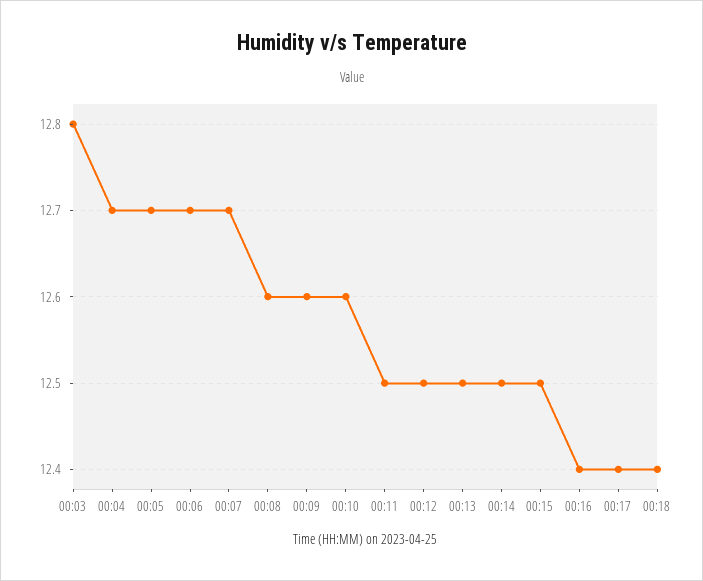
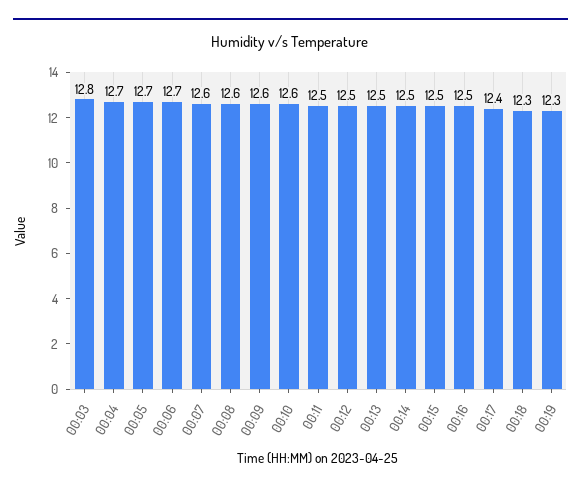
00:07: 12.7 -> 12.6
00:16: 12.4 -> 12.5
00:18: 12.4 -> 12.3
00:19: none -> 12.3

